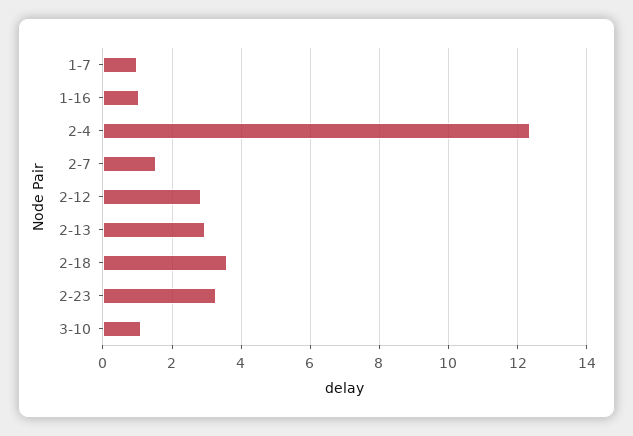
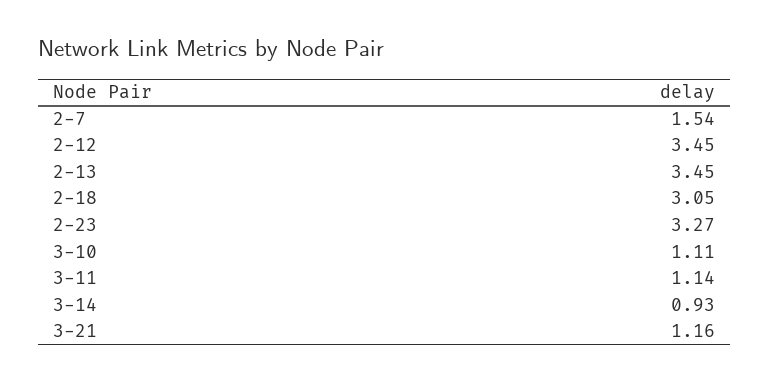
1-7: 1 -> none
1-16: 1 -> none
2-4: 12.4 -> none
2-12: 2.8 -> 3.45
2-13: 3 -> 3.45
2-18: 3.6 -> 3.05
3-11: none -> 1.14
3-14: none -> 0.93
3-21: none -> 1.16

